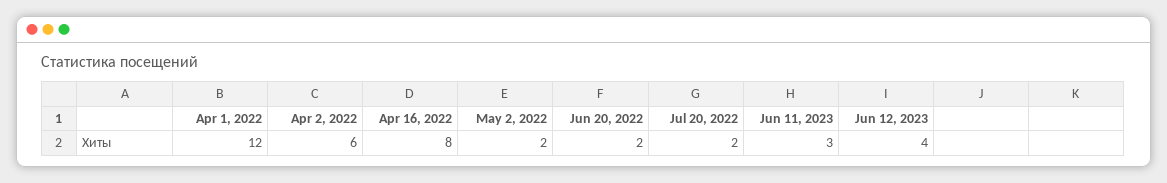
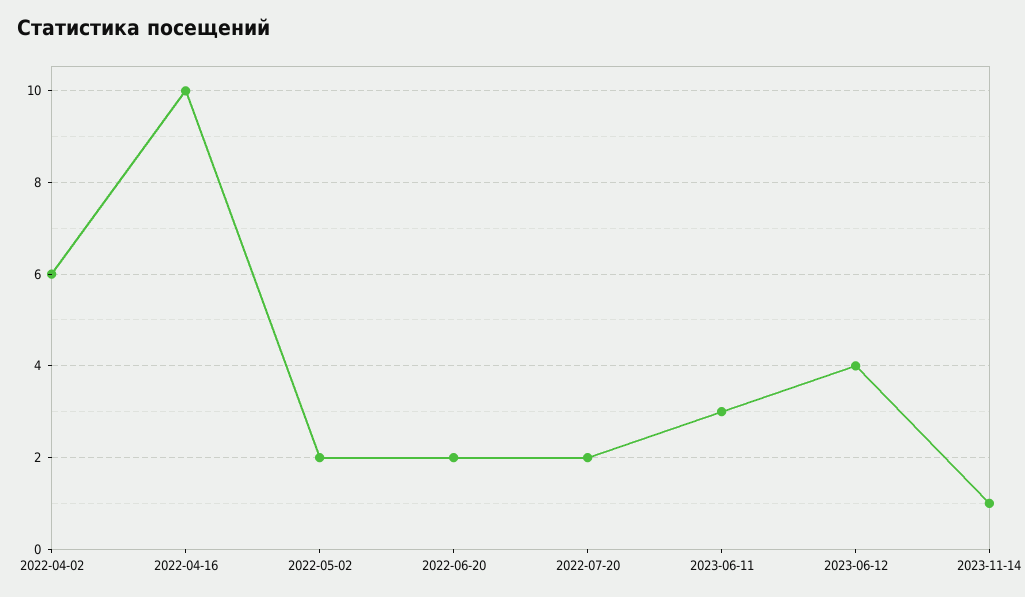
Apr 1, 2022: 12 -> none
Apr 16, 2022: 8 -> 10
2023-11-14: none -> 1

